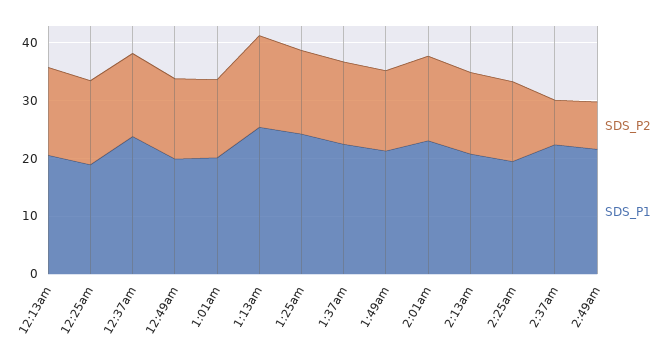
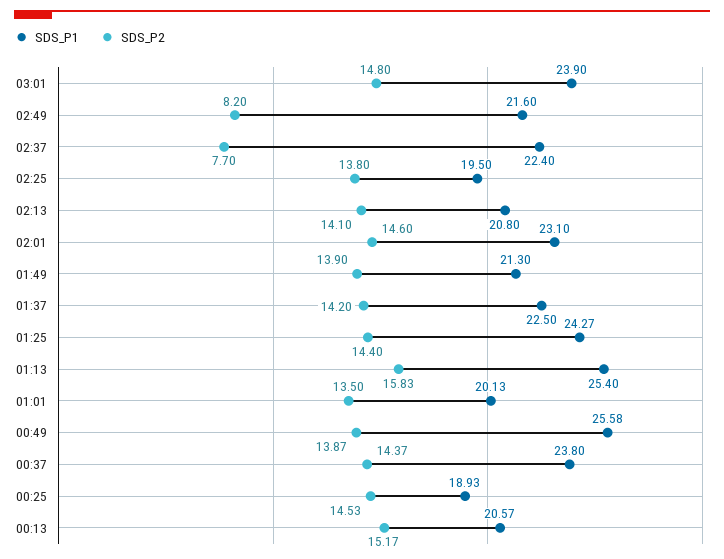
SDS_P1, 12:49am: 20 -> 25.58
SDS_P1, 03:01: none -> 23.9
SDS_P2, 03:01: none -> 14.8

